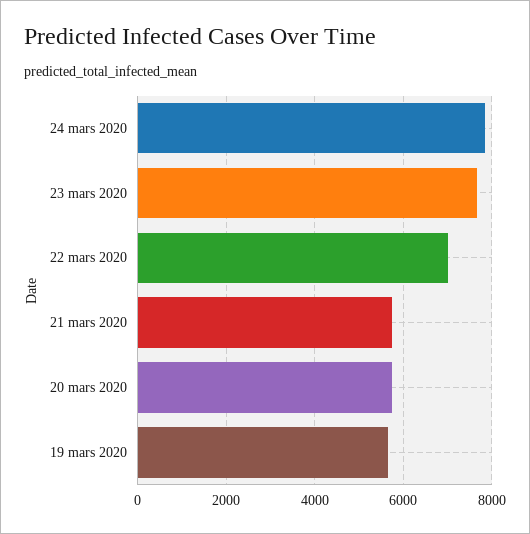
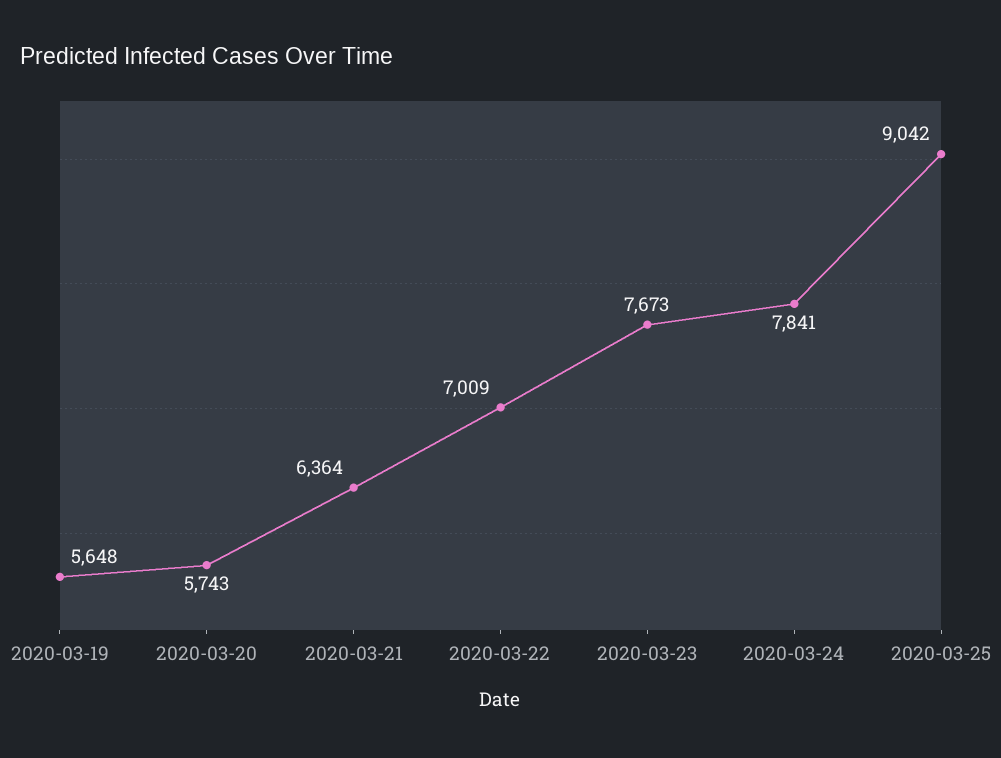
21 mars 2020: 5800 -> 6364
2020-03-25: none -> 9042

